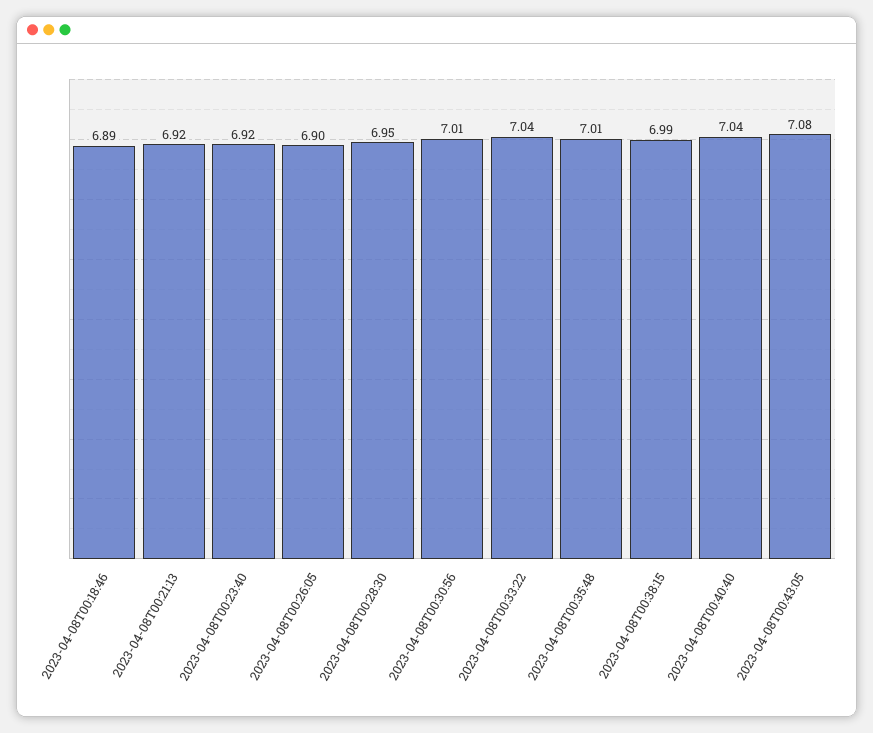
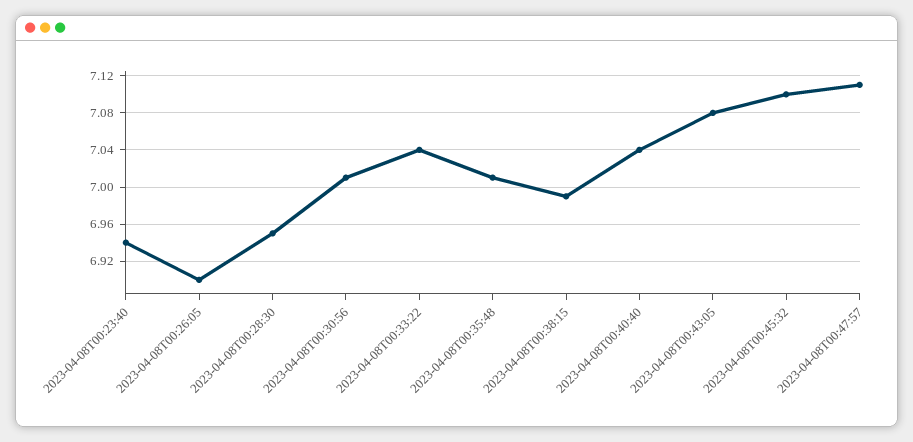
2023-04-08T00:18:46: 6.89 -> none
2023-04-08T00:21:13: 6.92 -> none
2023-04-08T00:23:40: 6.92 -> 6.94
2023-04-08T00:45:32: none -> 7.1
2023-04-08T00:47:57: none -> 7.11

